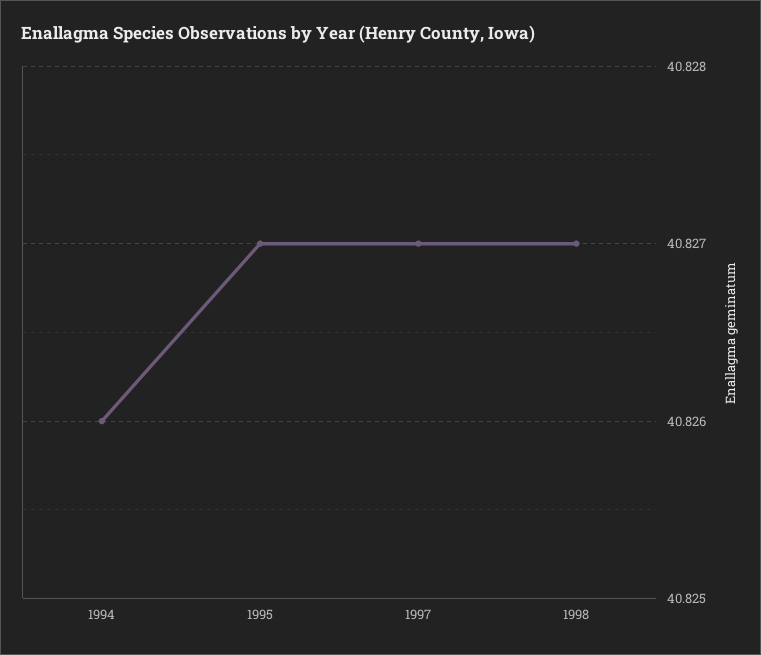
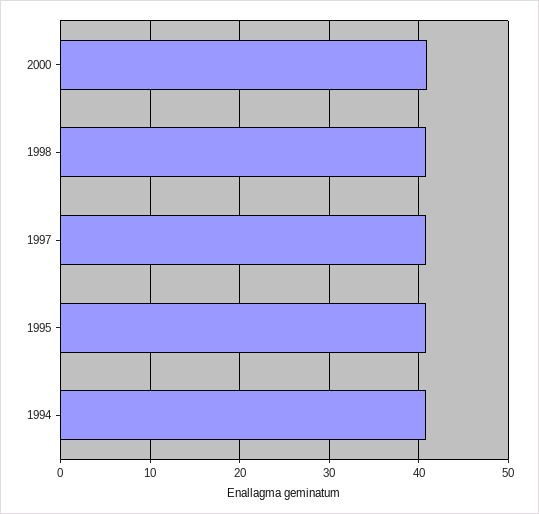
2000: none -> 41

